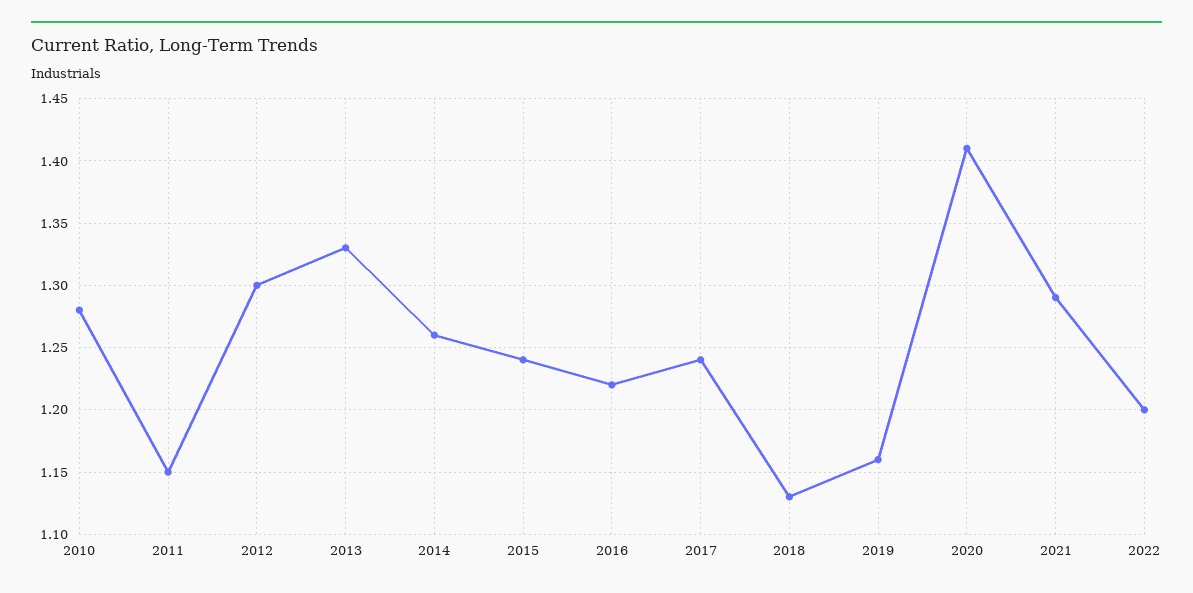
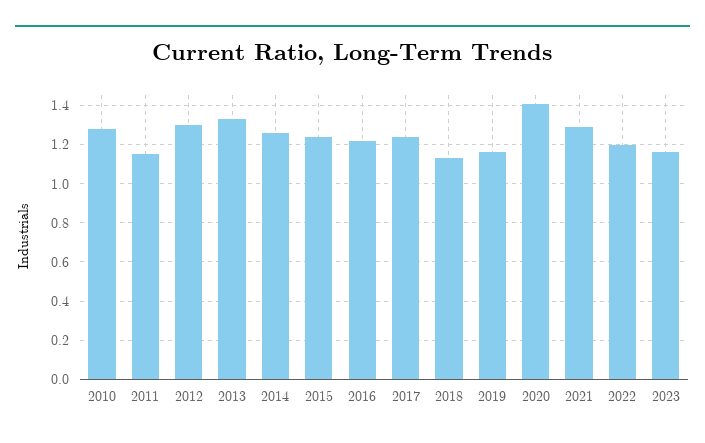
2023: none -> 1.15

